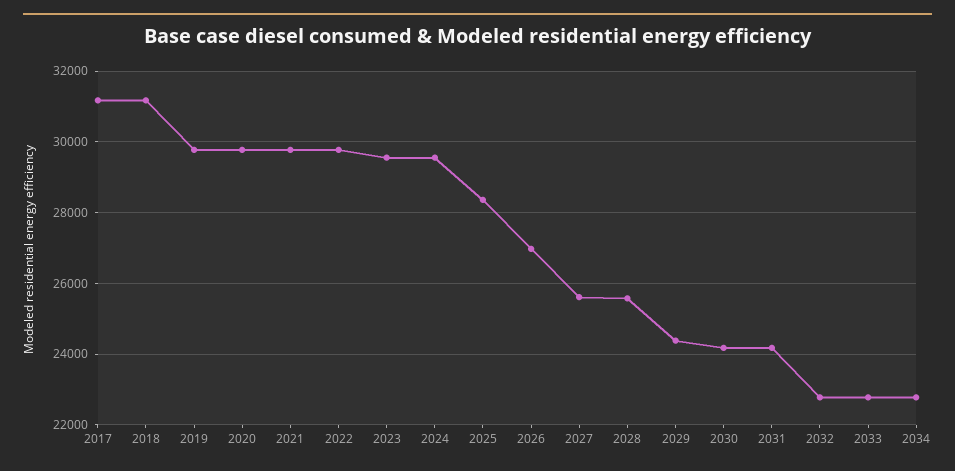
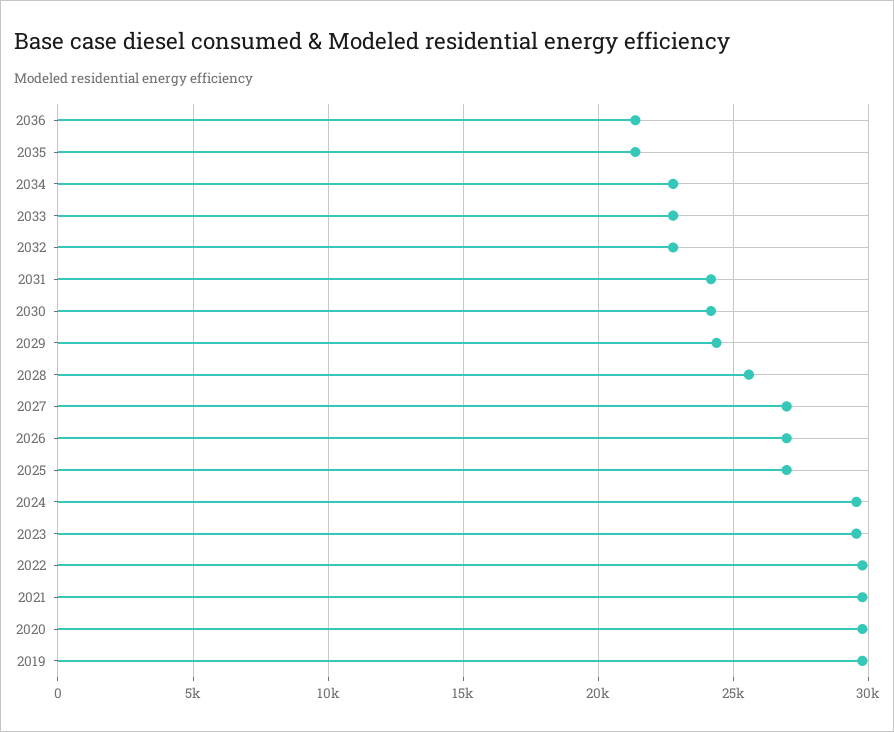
2017: 31200 -> none
2018: 31200 -> none
2025: 28400 -> 27000
2027: 25600 -> 27000
2036: none -> 21500
2035: none -> 21500

